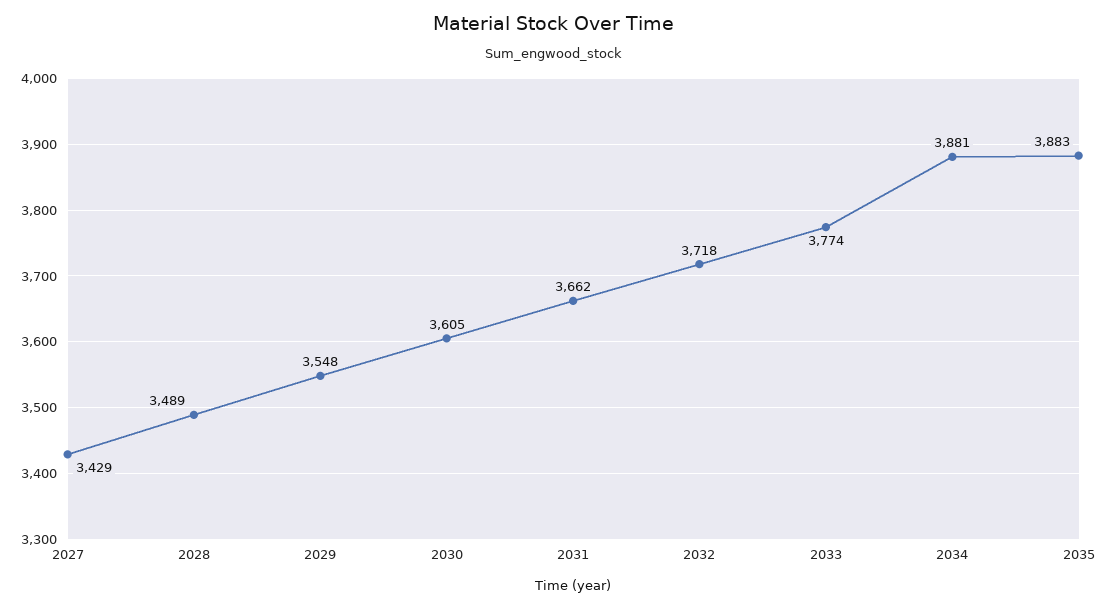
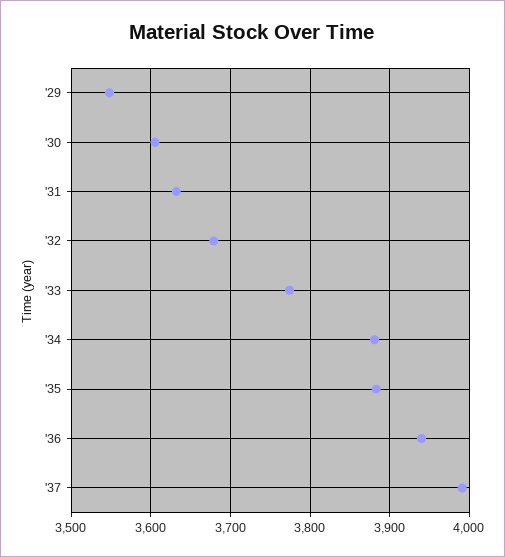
2027: 3429 -> none
2028: 3489 -> none
2031: 3662 -> 3630
2032: 3718 -> 3680
'36: none -> 3940
'37: none -> 3990

